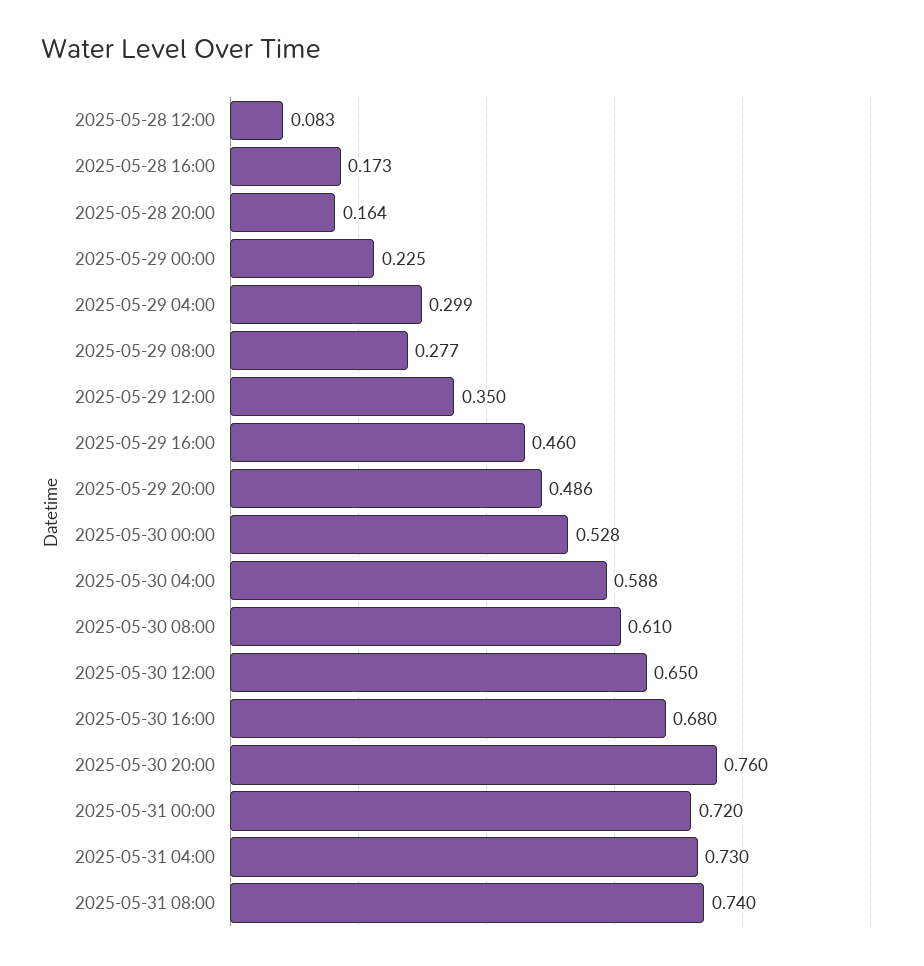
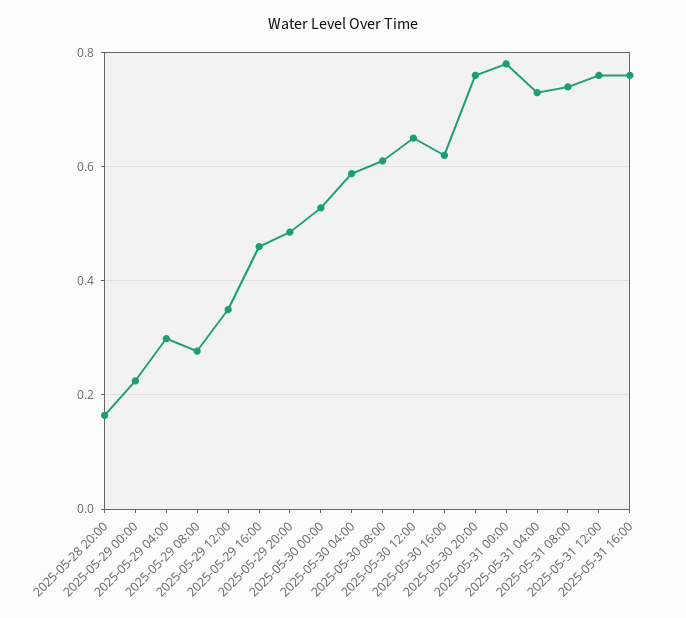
2025-05-28 12:00: 0.083 -> none
2025-05-28 16:00: 0.173 -> none
2025-05-30 16:00: 0.68 -> 0.62
2025-05-31 00:00: 0.72 -> 0.78
2025-05-31 12:00: none -> 0.76
2025-05-31 16:00: none -> 0.76

